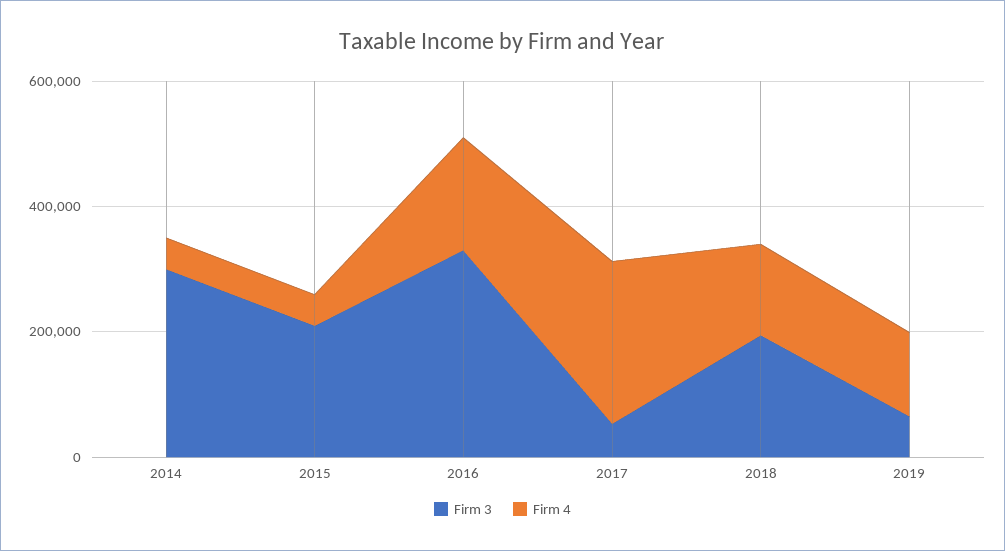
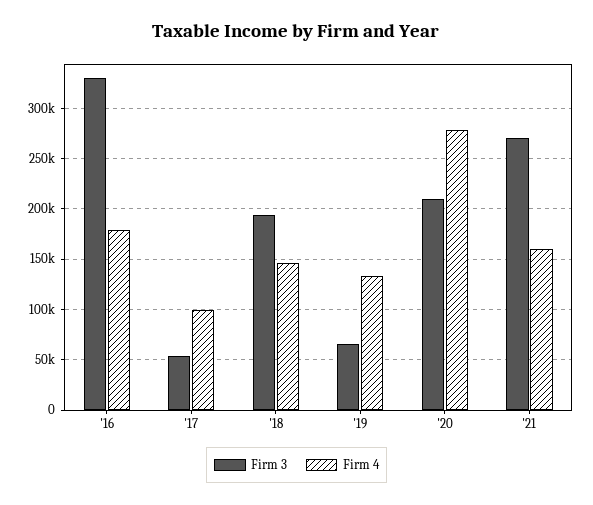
Firm 3, 2014: 300000 -> none
Firm 4, 2014: 50000 -> none
Firm 3, 2015: 200000 -> none
Firm 4, 2015: 50000 -> none
Firm 4, 2017: 250000 -> 100000
Firm 3, '20: none -> 210000
Firm 4, '20: none -> 280000
Firm 3, '21: none -> 270000
Firm 4, '21: none -> 160000

